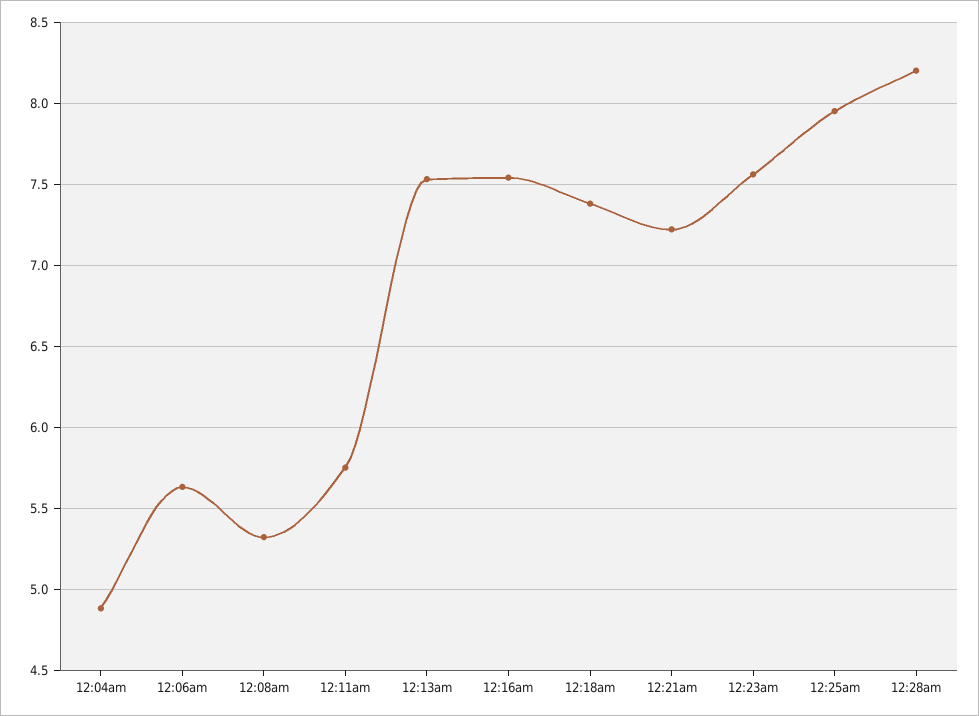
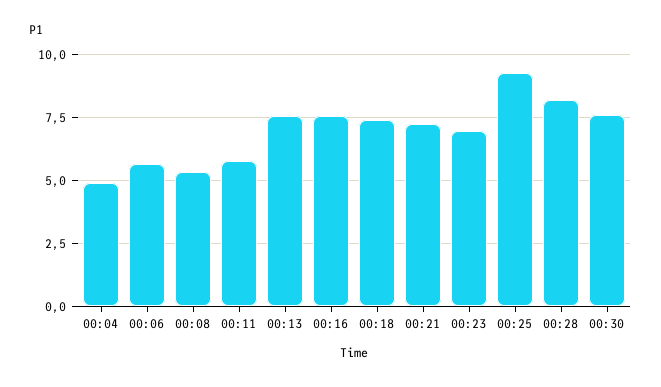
12:23am: 7.55 -> 7
12:25am: 7.95 -> 9.25
00:30: none -> 7.5

